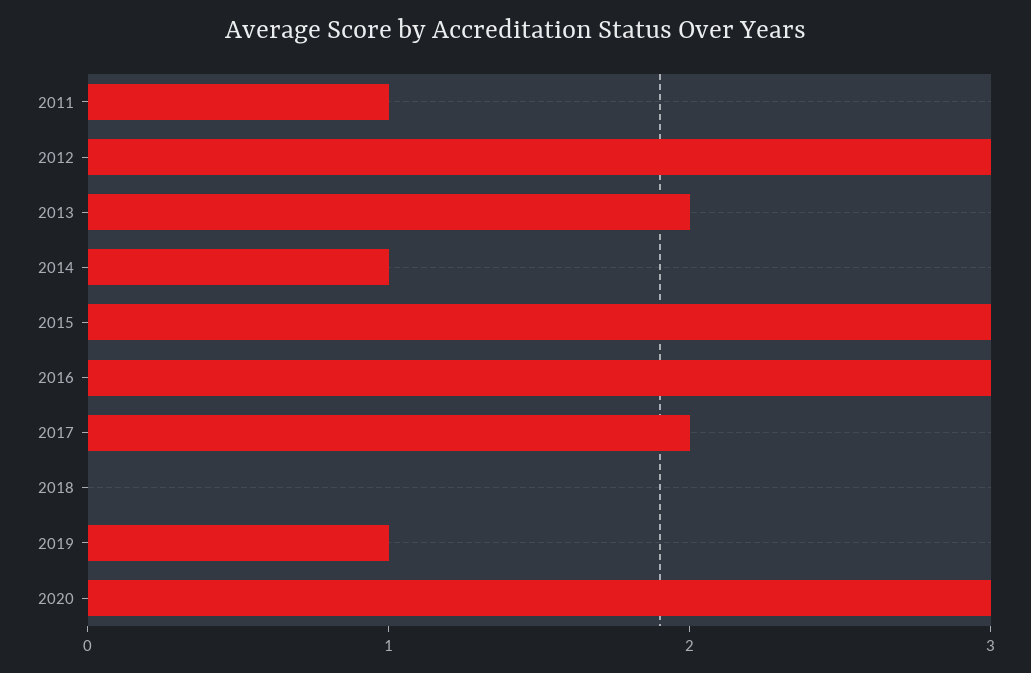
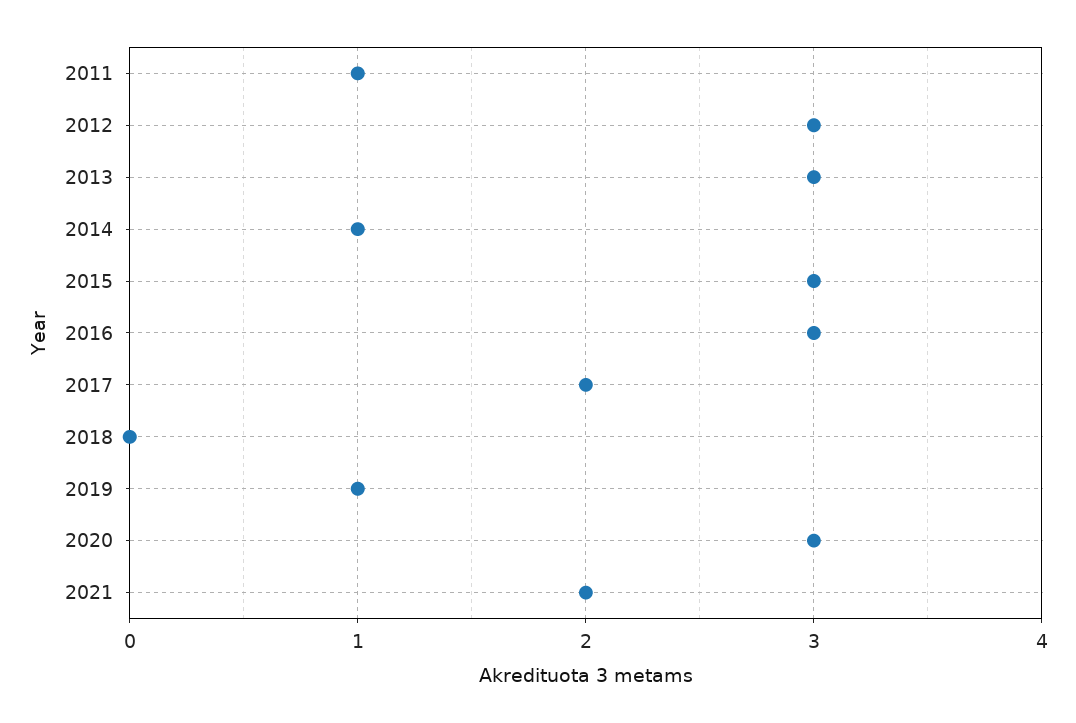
2013: 2 -> 3
2021: none -> 2

